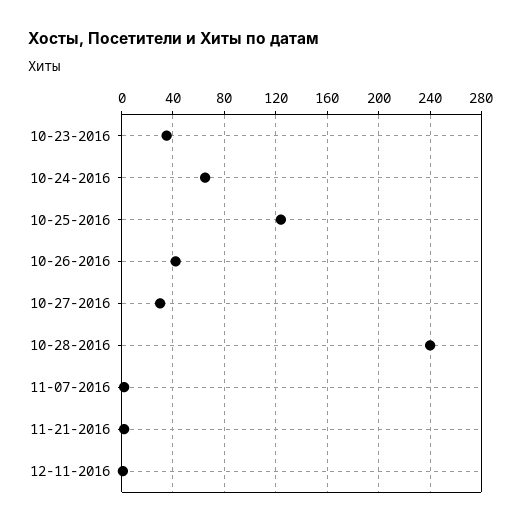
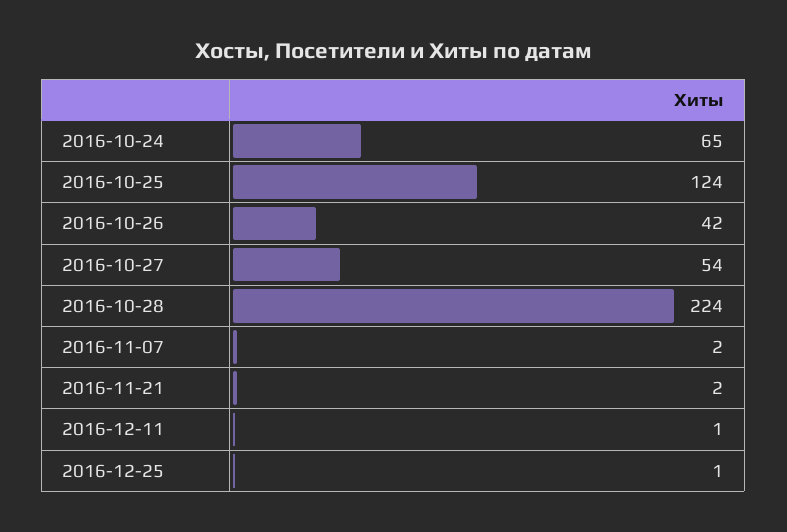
10-23-2016: 35 -> none
10-27-2016: 30 -> 54
10-28-2016: 240 -> 224
2016-12-25: none -> 1

